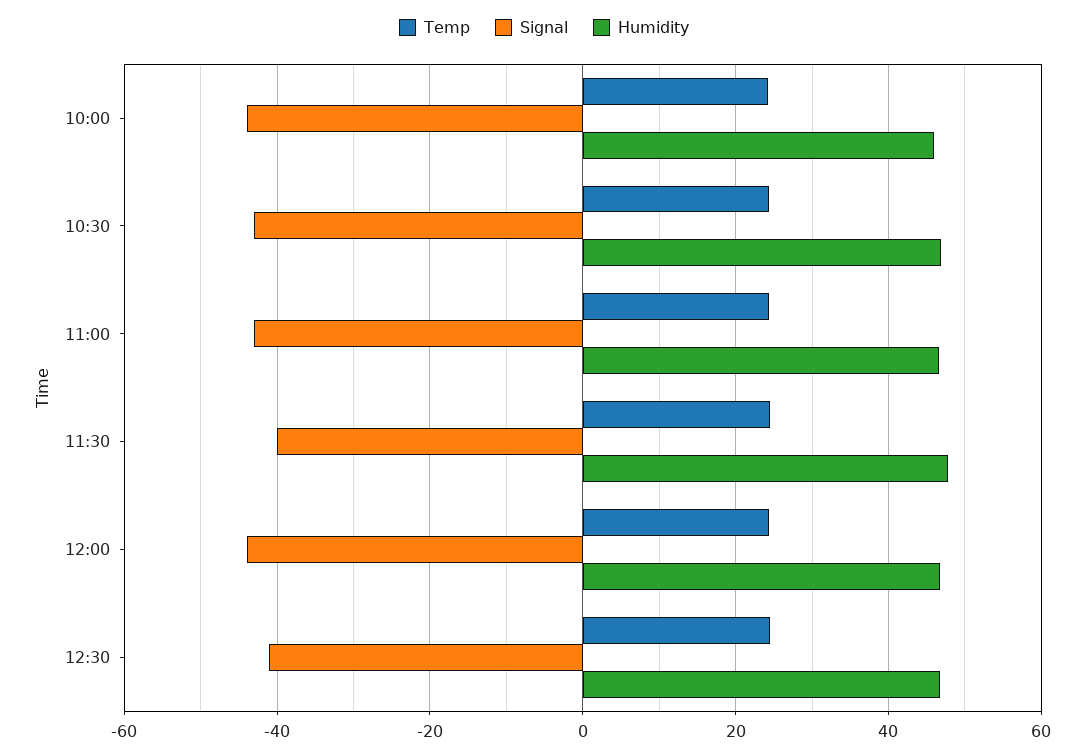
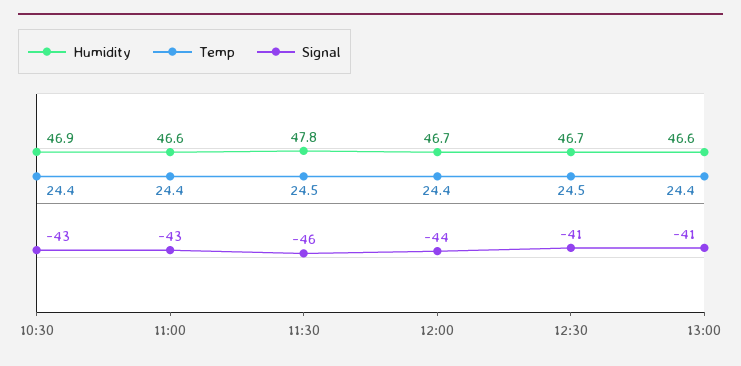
Temp, 10:00: 24 -> none
Signal, 10:00: -44 -> none
Humidity, 10:00: 46 -> none
Signal, 11:30: -40 -> -46
Humidity, 13:00: none -> 46.6
Temp, 13:00: none -> 24.4
Signal, 13:00: none -> -41

